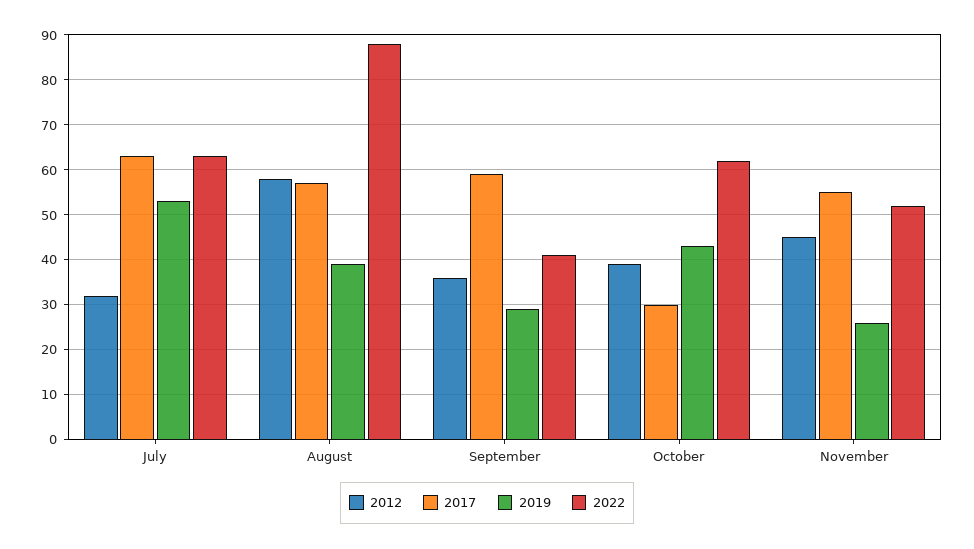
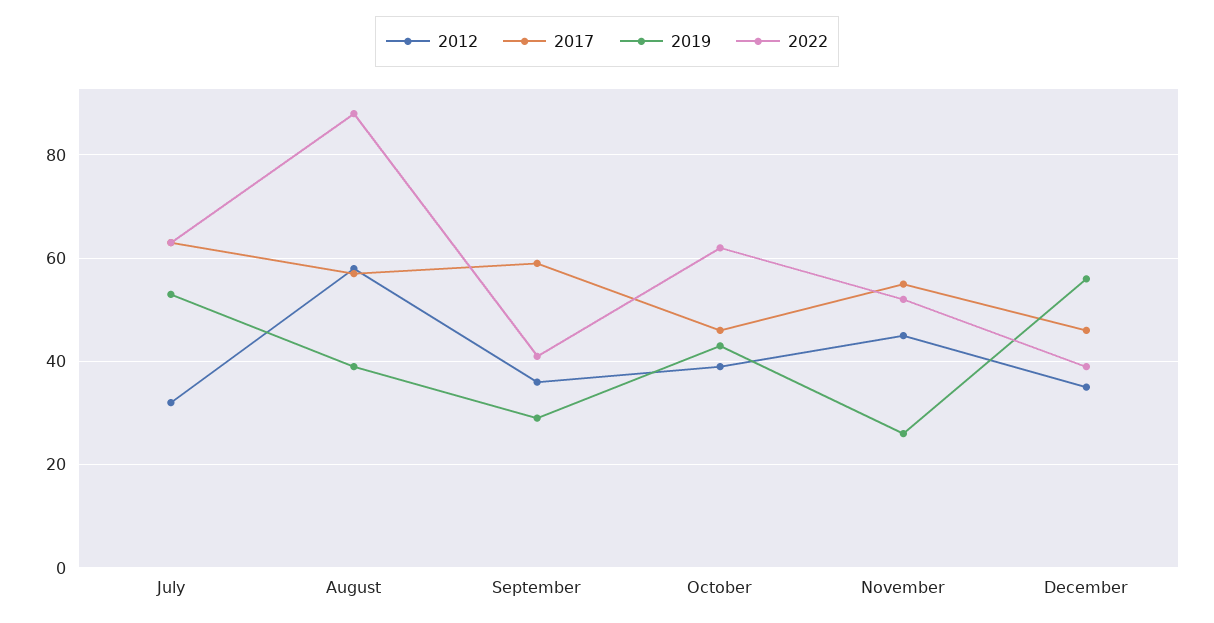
2017, October: 30 -> 45
2012, December: none -> 35
2017, December: none -> 45
2019, December: none -> 55
2022, December: none -> 40

